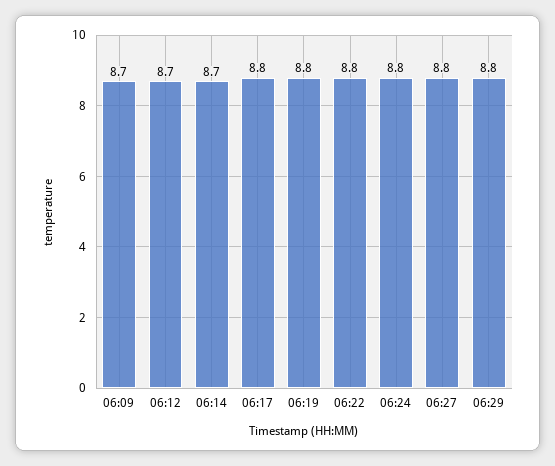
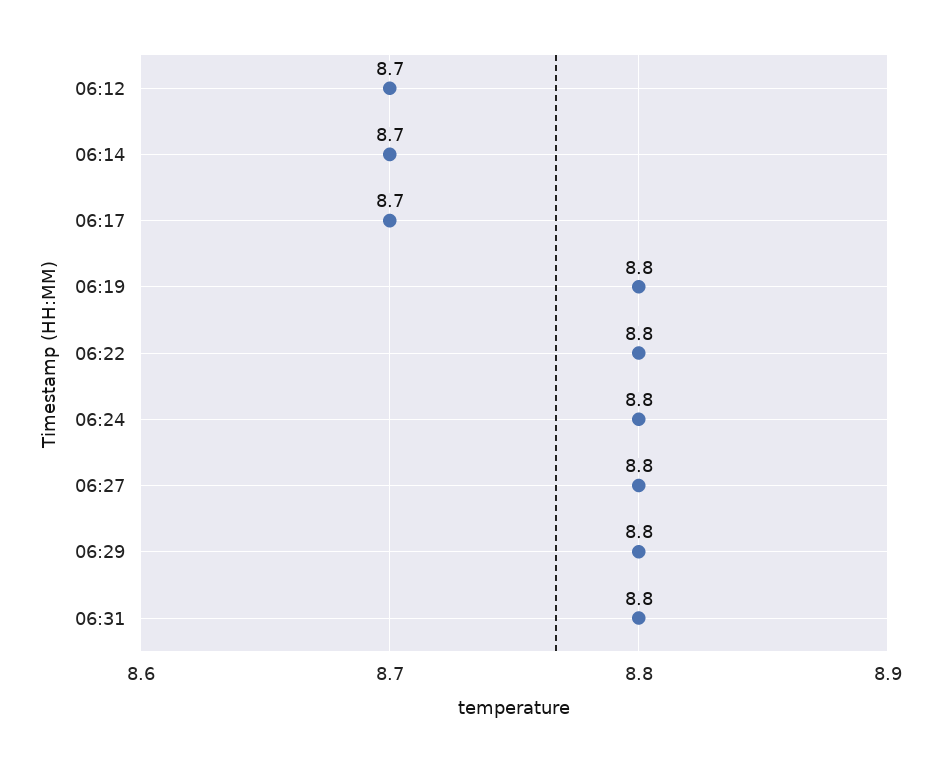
06:09: 8.7 -> none
06:17: 8.8 -> 8.7
06:31: none -> 8.8

